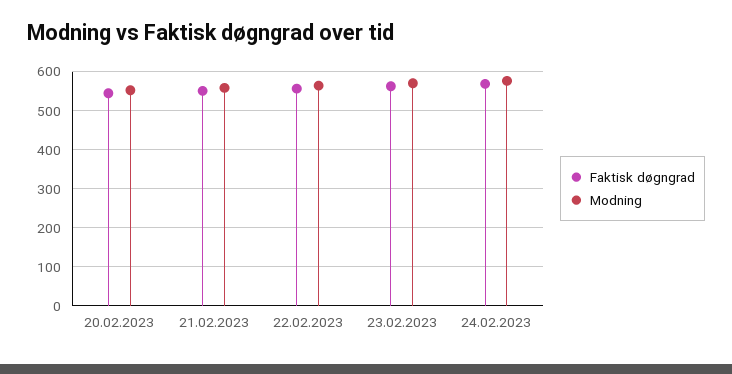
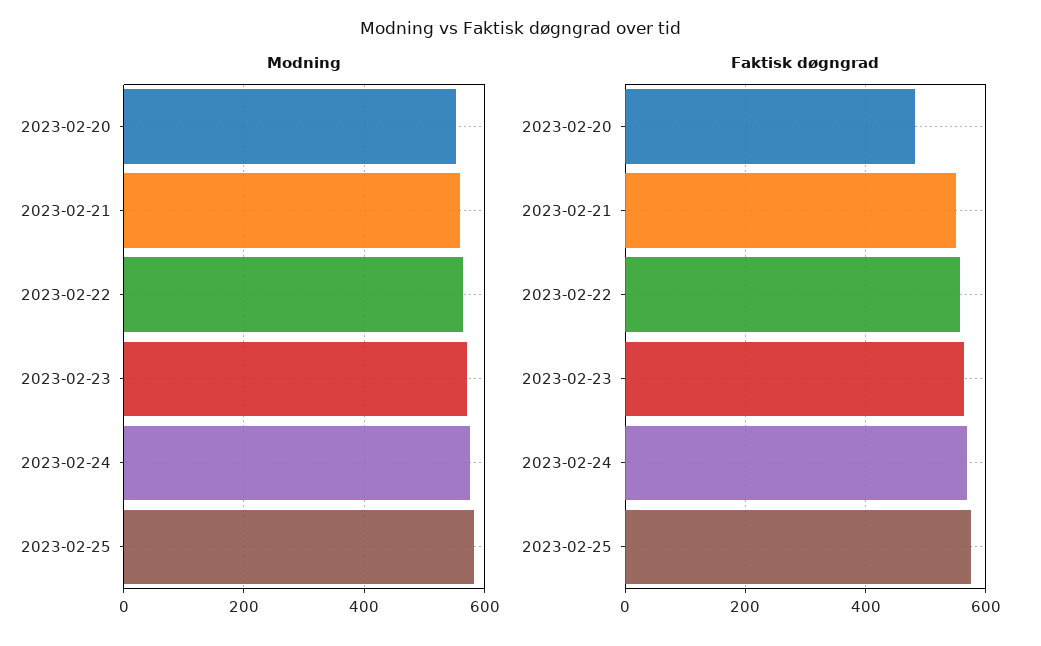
Faktisk døgngrad, 20.02.2023: 540 -> 480
Modning, 2023-02-25: none -> 580
Faktisk døgngrad, 2023-02-25: none -> 580

